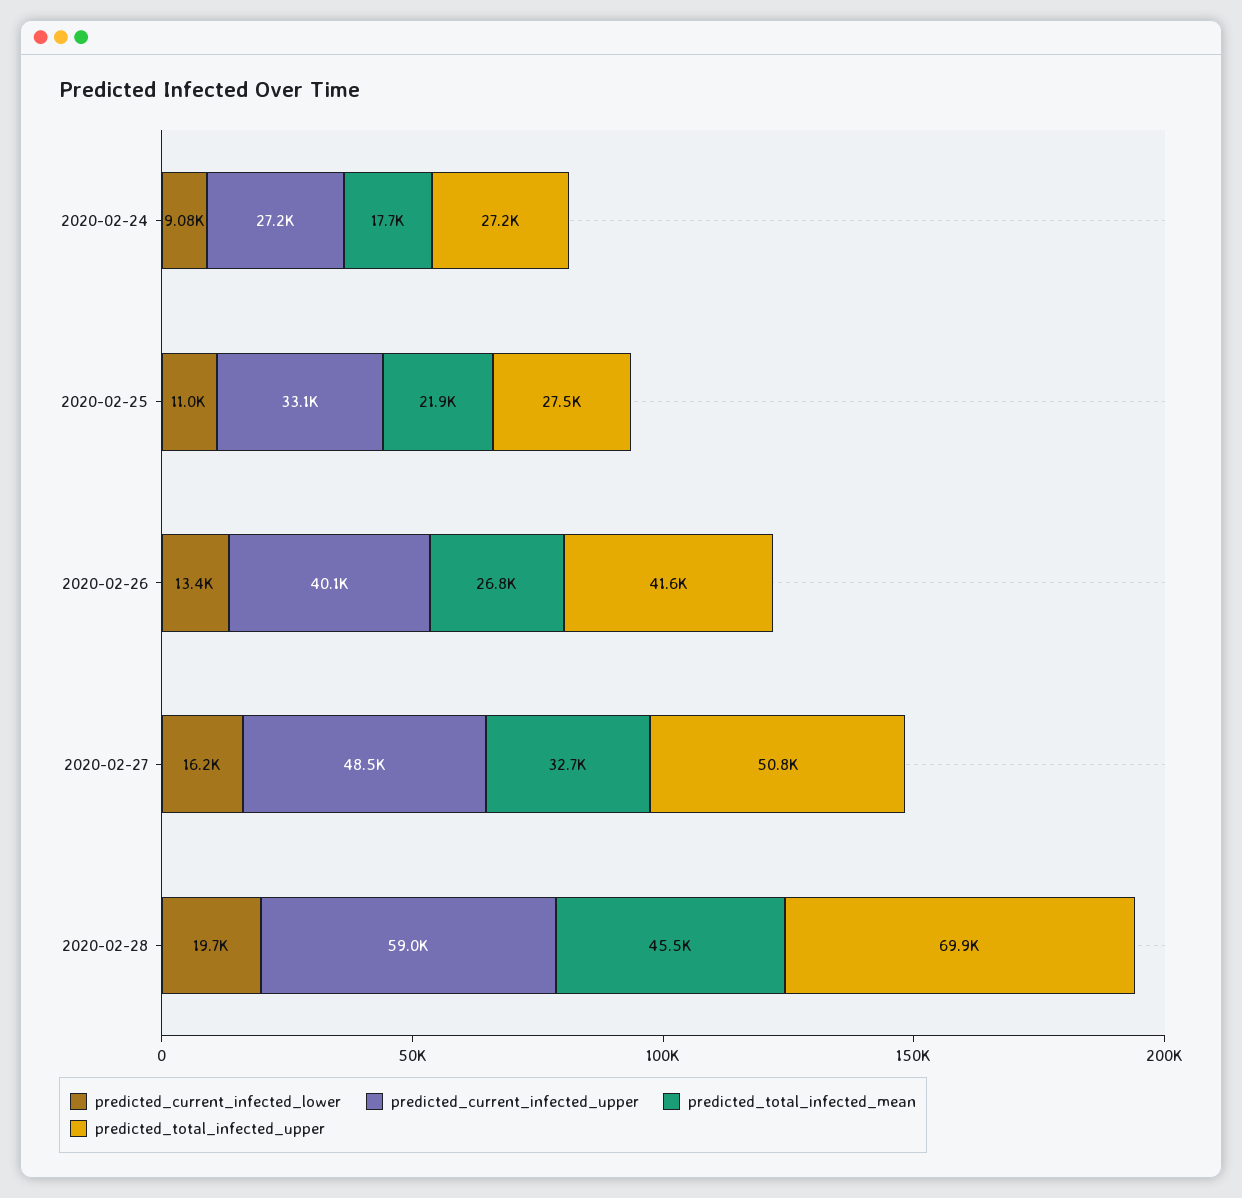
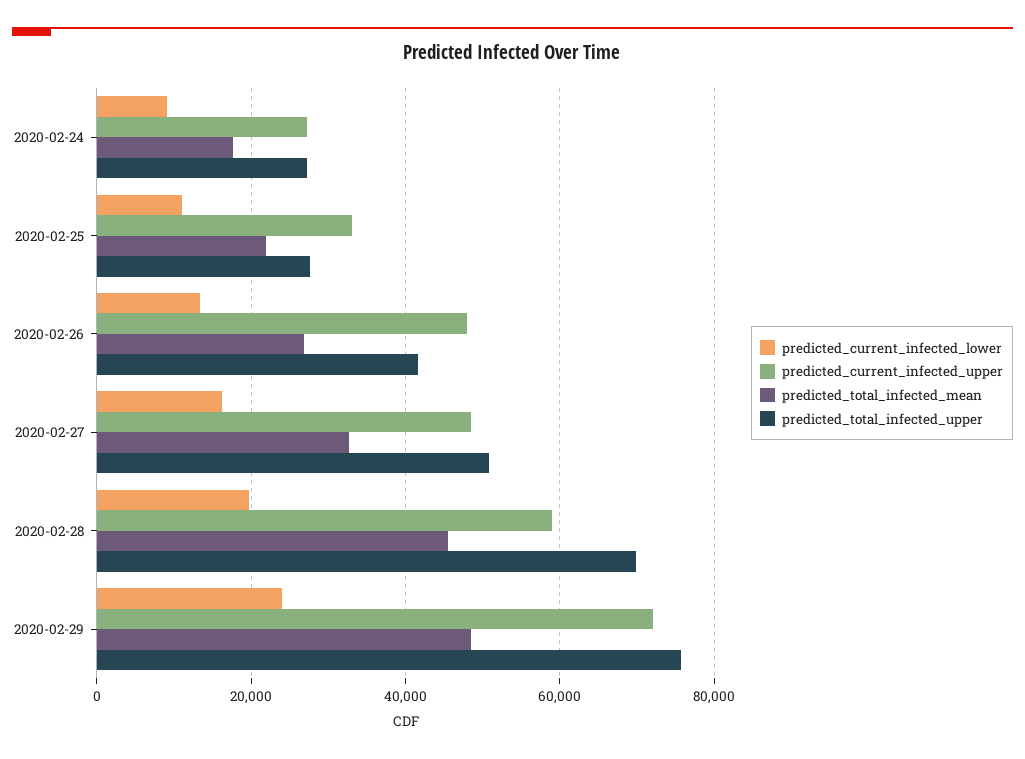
predicted_current_infected_upper, 2020-02-26: 40100 -> 48000
predicted_current_infected_lower, 2020-02-29: none -> 24000
predicted_current_infected_upper, 2020-02-29: none -> 72000
predicted_total_infected_mean, 2020-02-29: none -> 48000
predicted_total_infected_upper, 2020-02-29: none -> 76000

